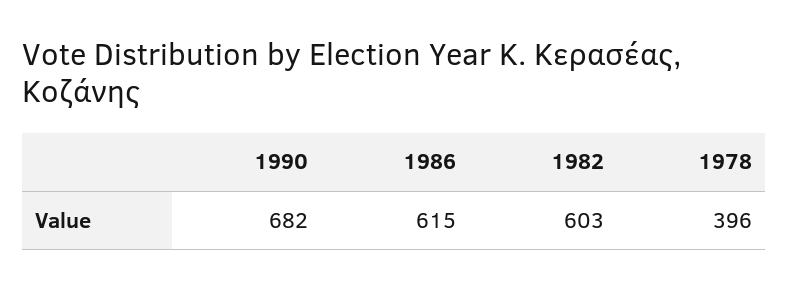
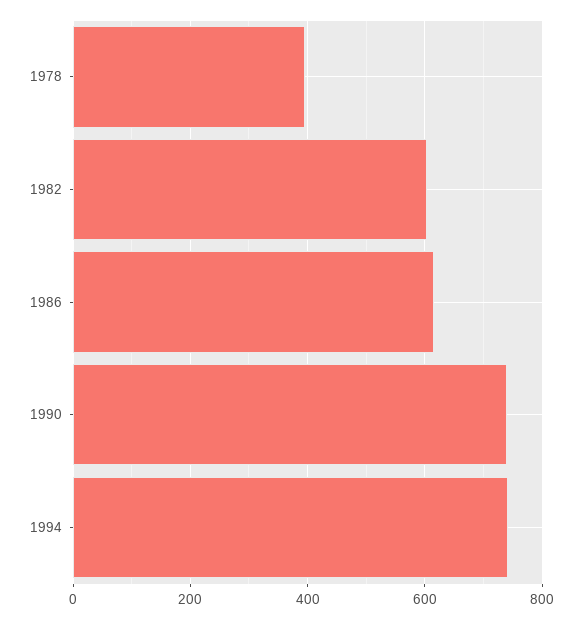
1990: 682 -> 740
1994: none -> 740

